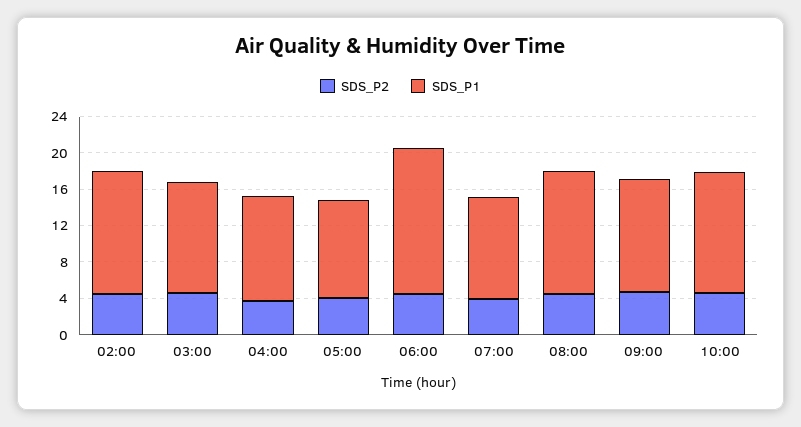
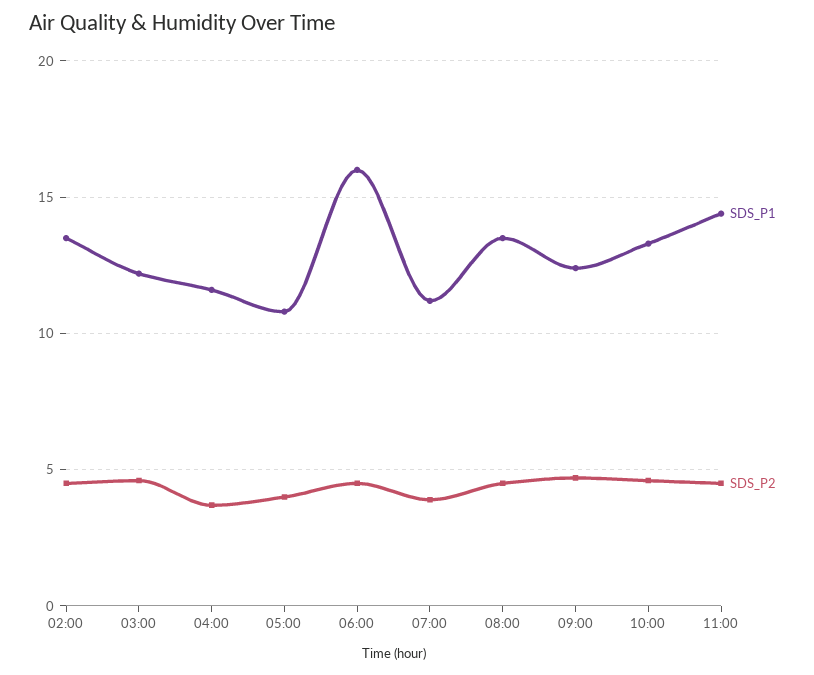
SDS_P1, 11:00: none -> 14.5
SDS_P2, 11:00: none -> 4.5

